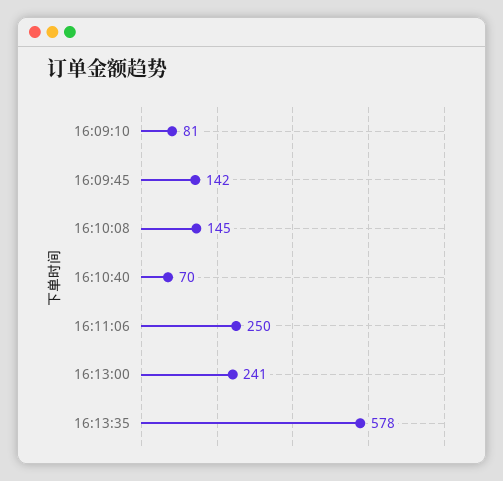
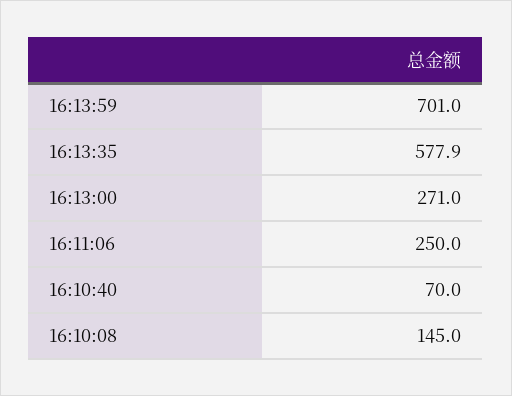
16:09:10: 81 -> none
16:09:45: 142 -> none
16:13:00: 241 -> 271
16:13:59: none -> 701

